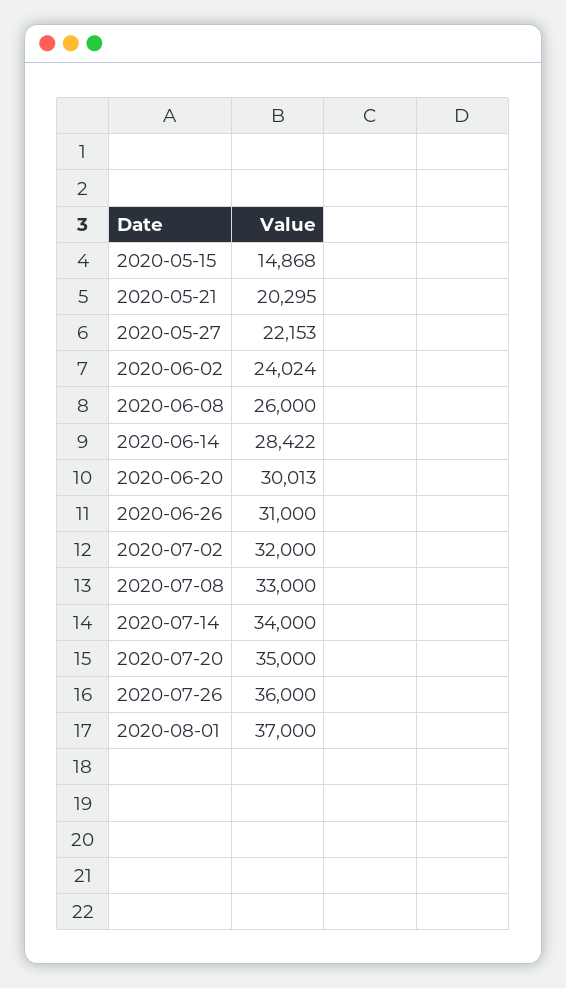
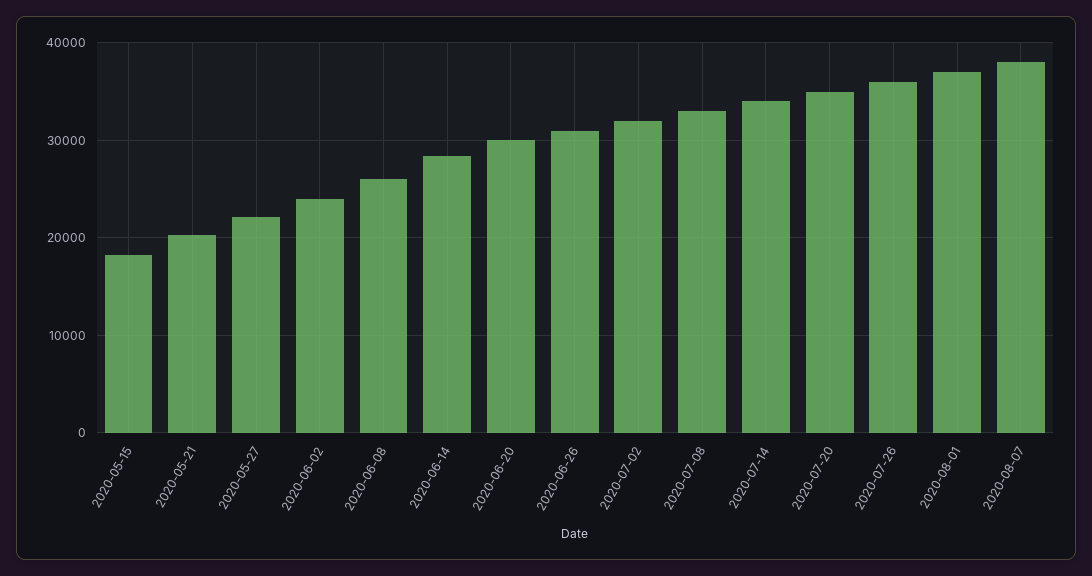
2020-05-15: 14868 -> 18000
2020-08-07: none -> 38000

